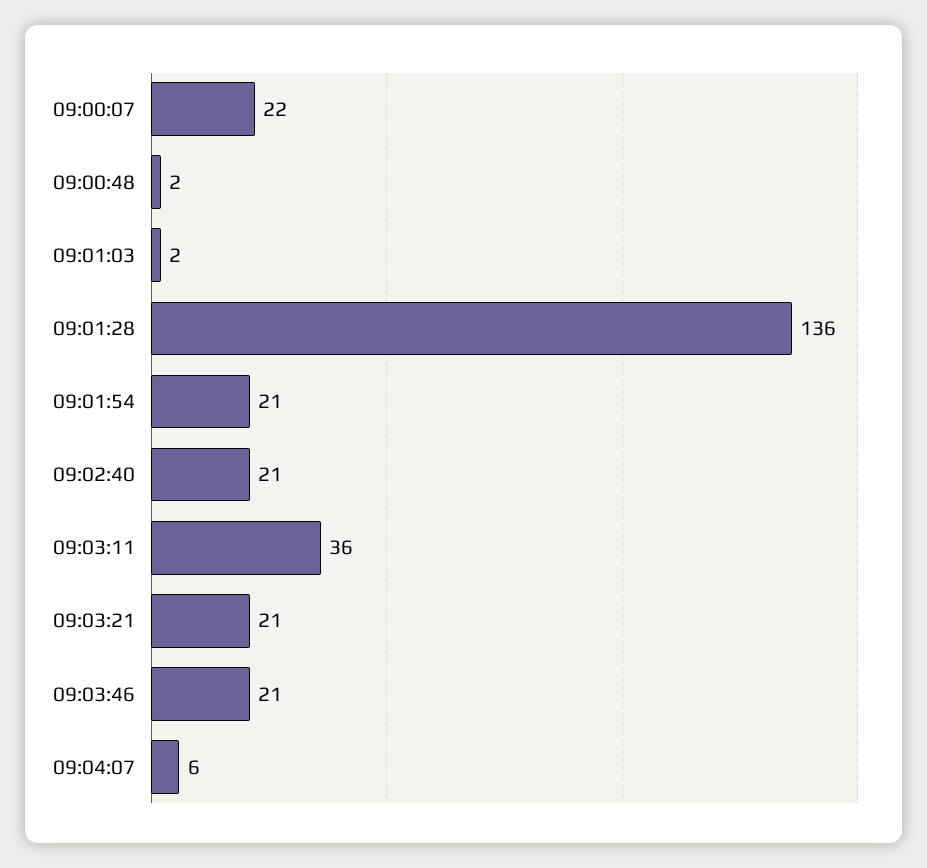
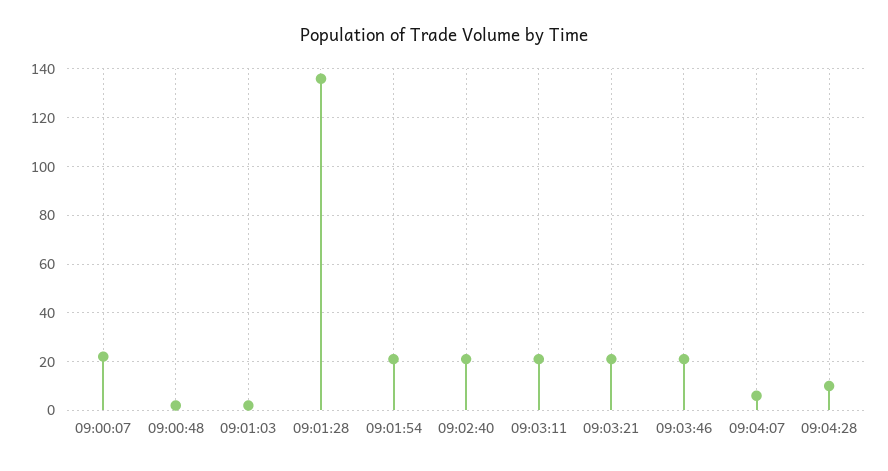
09:03:11: 36 -> 20
09:04:28: none -> 10

